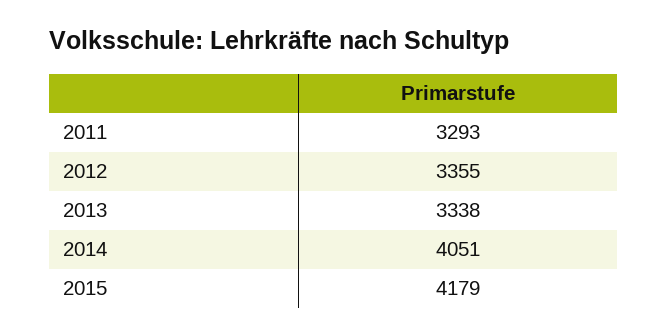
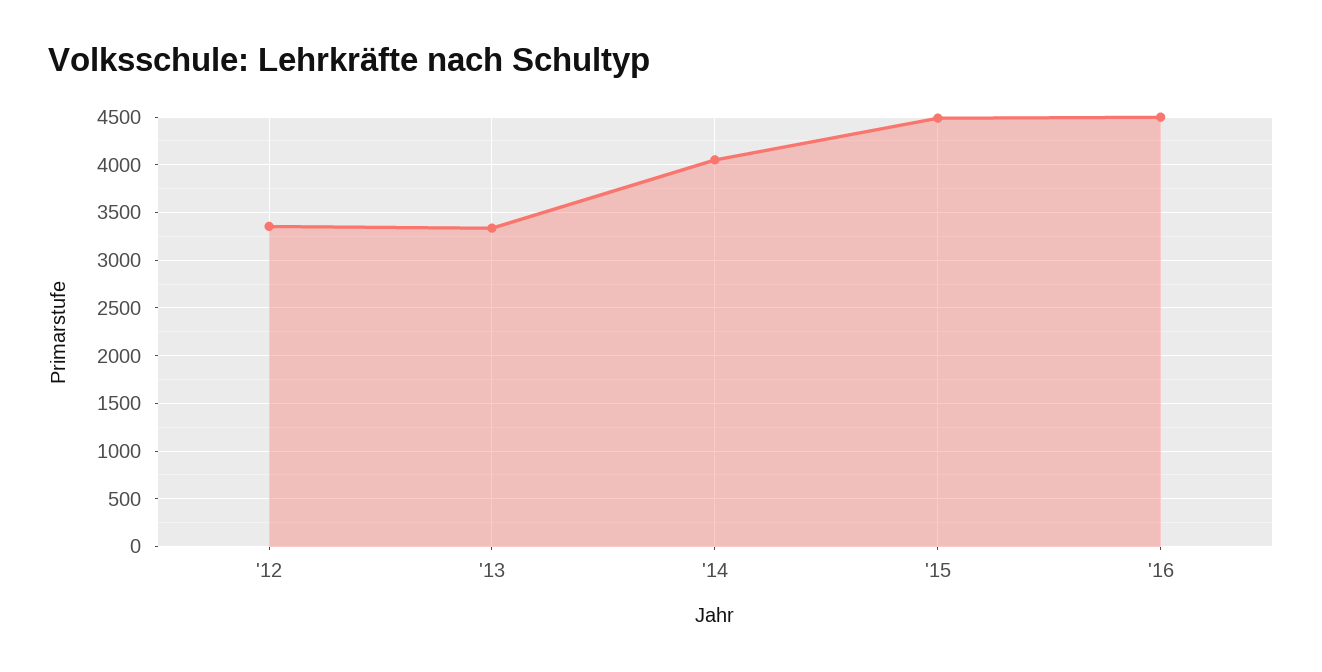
2011: 3293 -> none
2015: 4179 -> 4500
'16: none -> 4500

